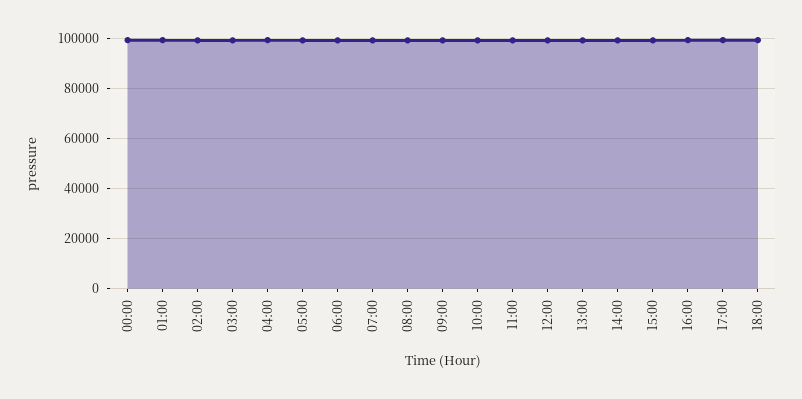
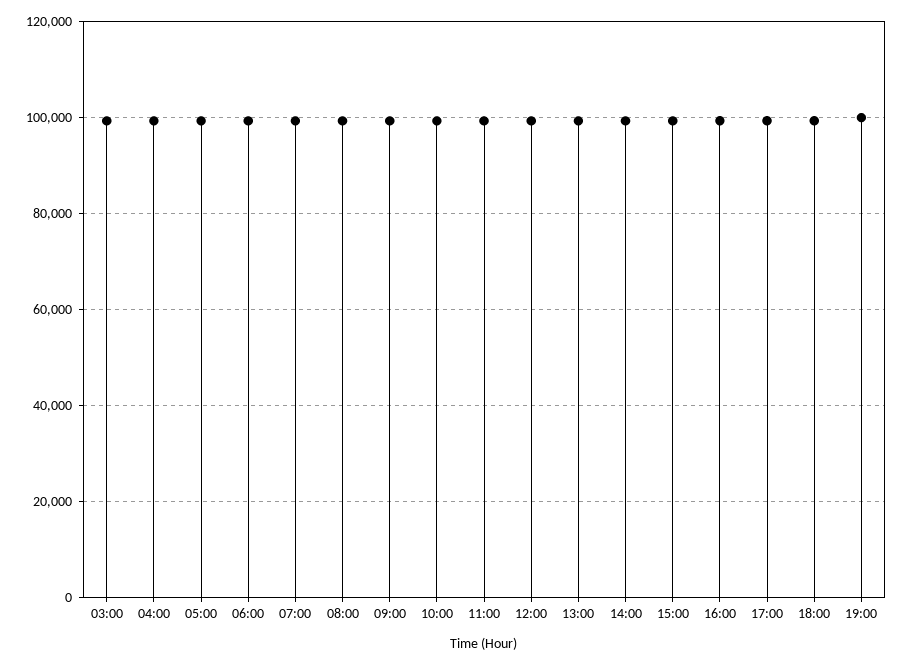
00:00: 100000 -> none
01:00: 100000 -> none
02:00: 100000 -> none
19:00: none -> 100000

